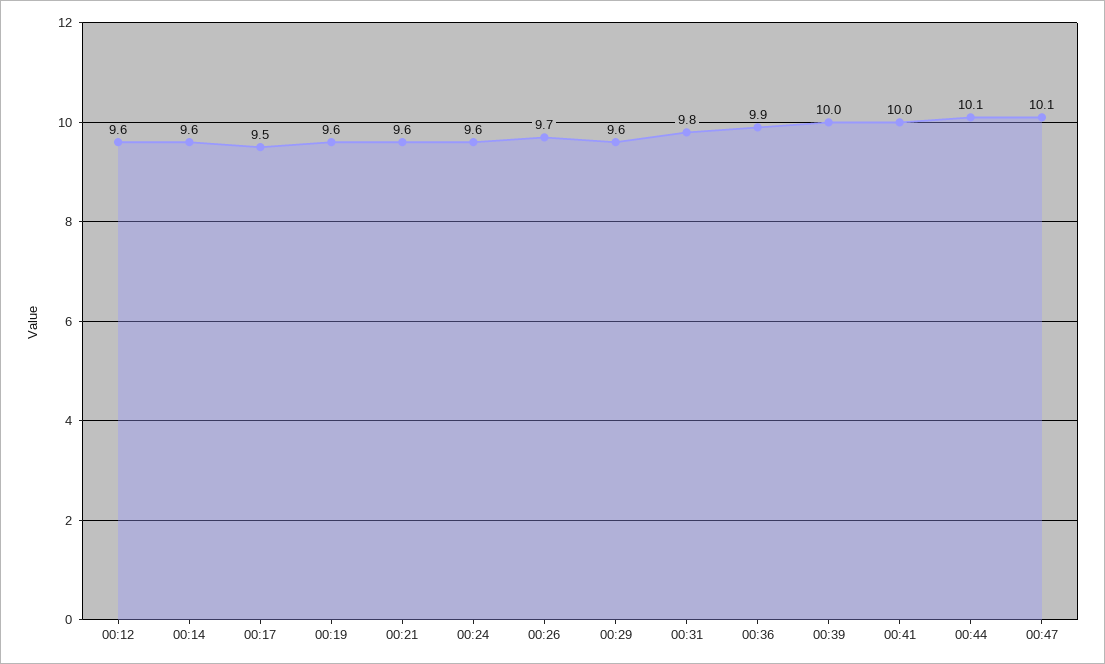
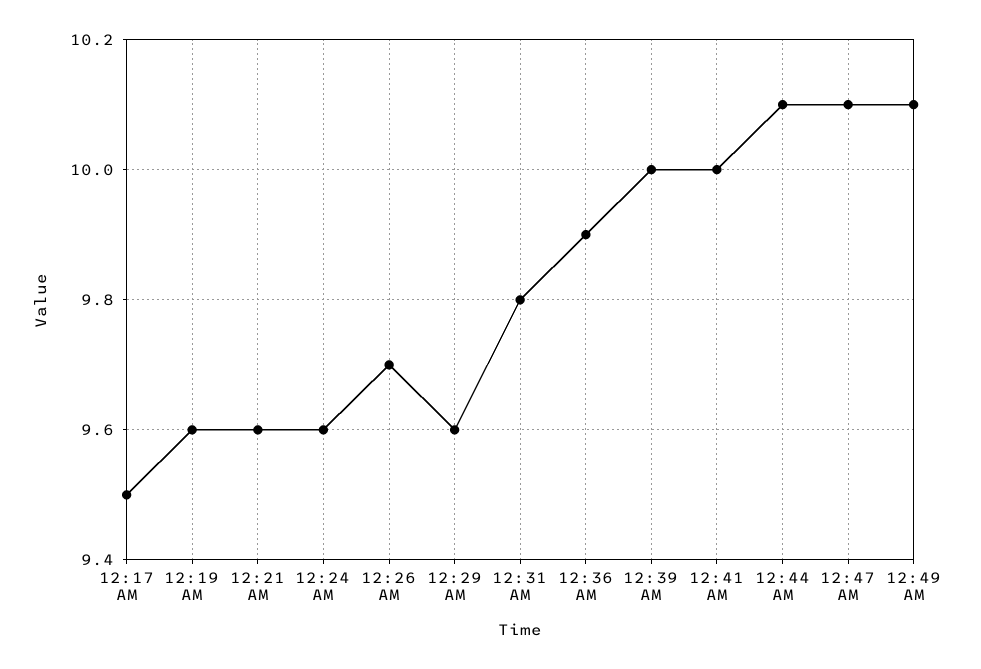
00:12: 9.6 -> none
00:14: 9.6 -> none
12:49 AM: none -> 10.1

